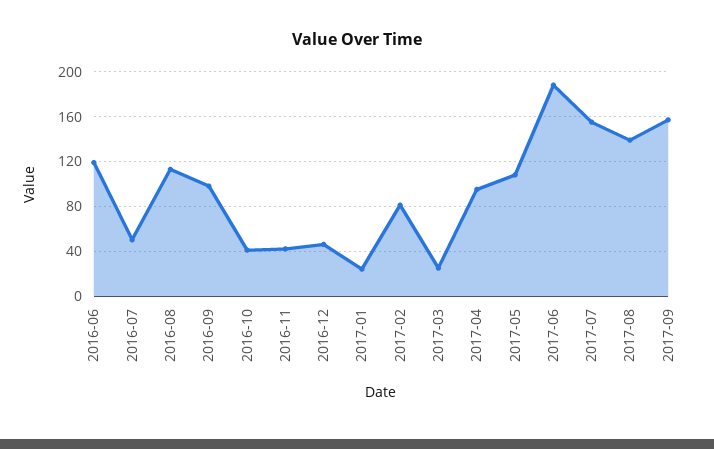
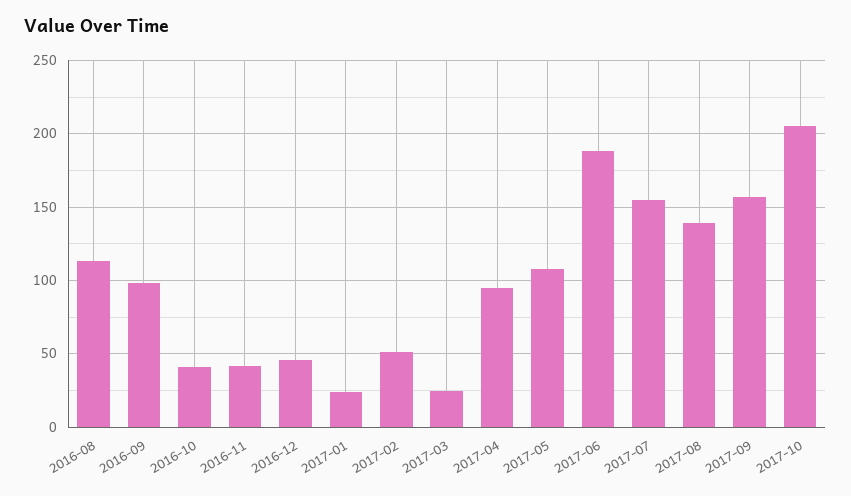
2016-06: 120 -> none
2016-07: 50 -> none
2017-02: 80 -> 50
2017-10: none -> 205

